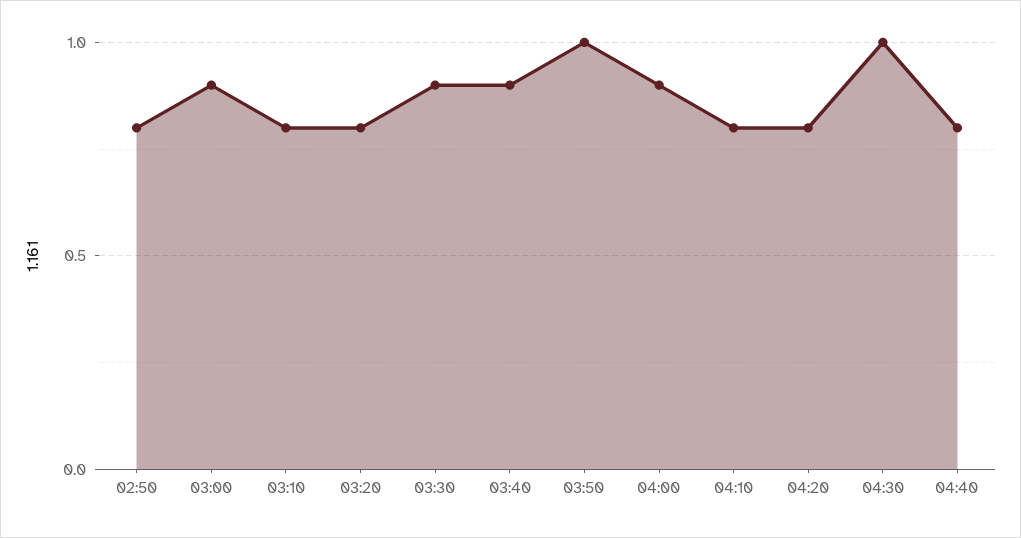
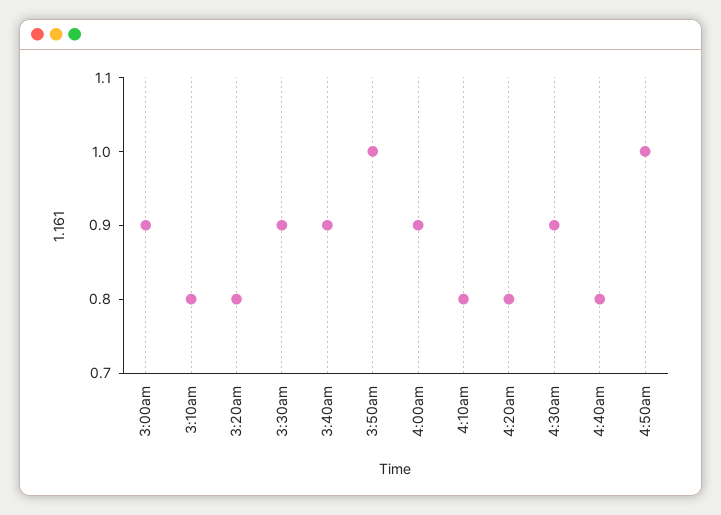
02:50: 0.8 -> none
04:30: 1 -> 0.9
4:50am: none -> 1

